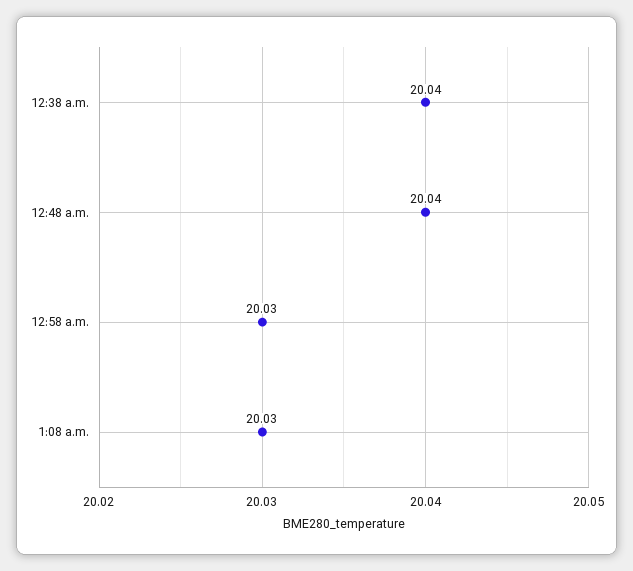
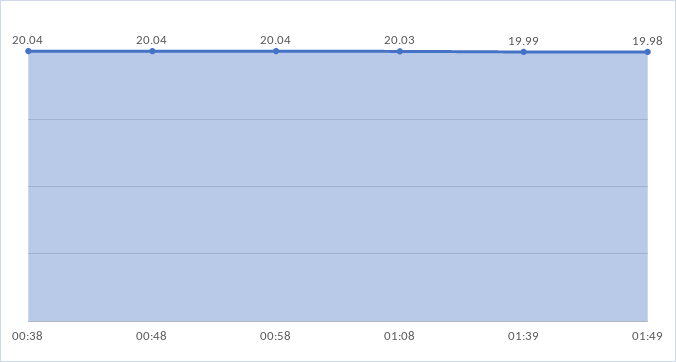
12:58 a.m.: 20.03 -> 20.04
01:39: none -> 19.99
01:49: none -> 19.98

